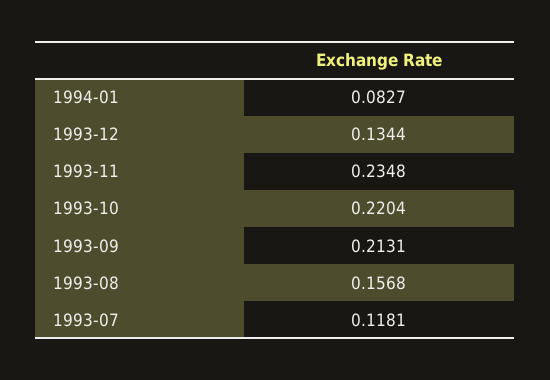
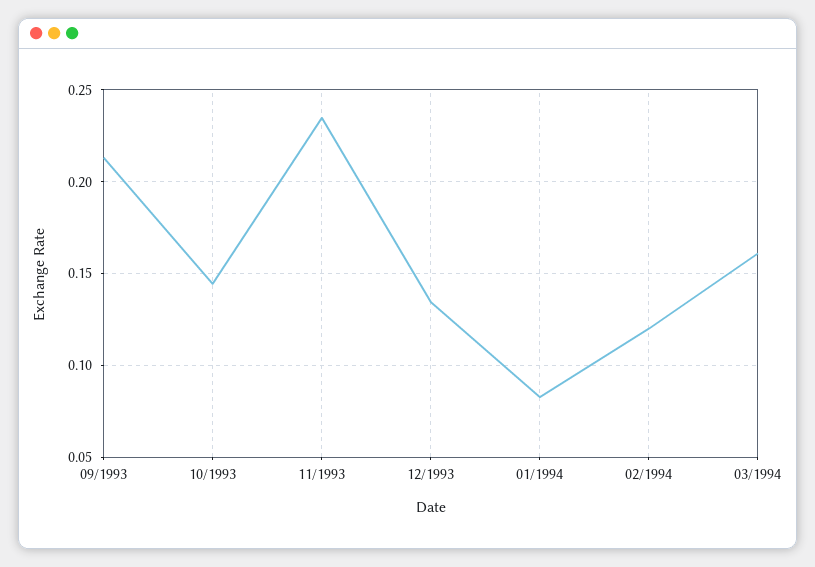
1993-10: 0.2204 -> 0.145
1993-08: 0.1568 -> none
1993-07: 0.1181 -> none
02/1994: none -> 0.12
03/1994: none -> 0.16

